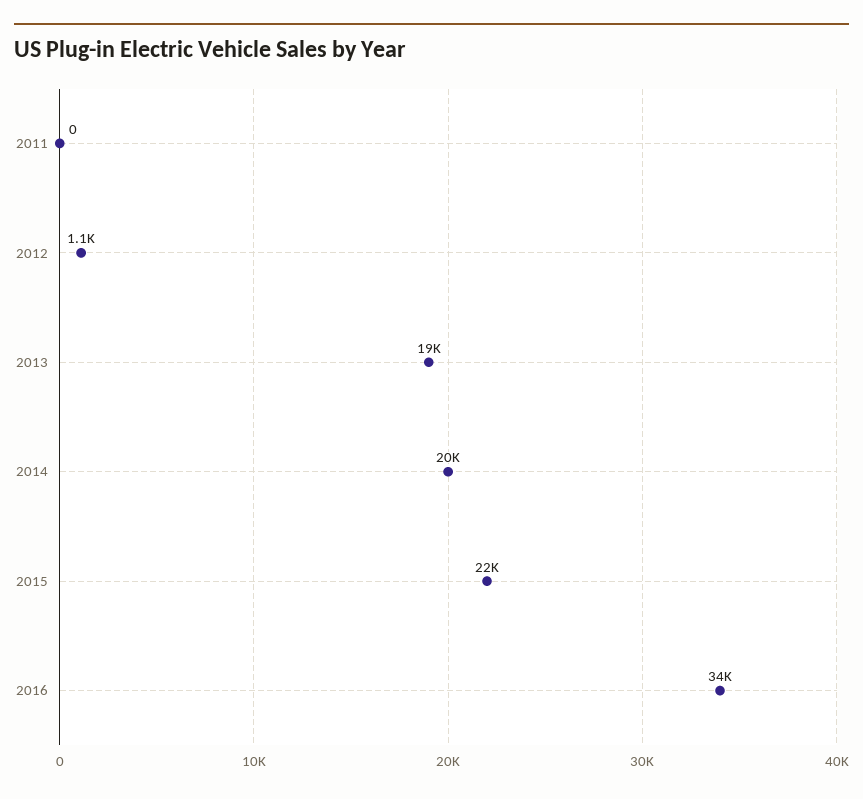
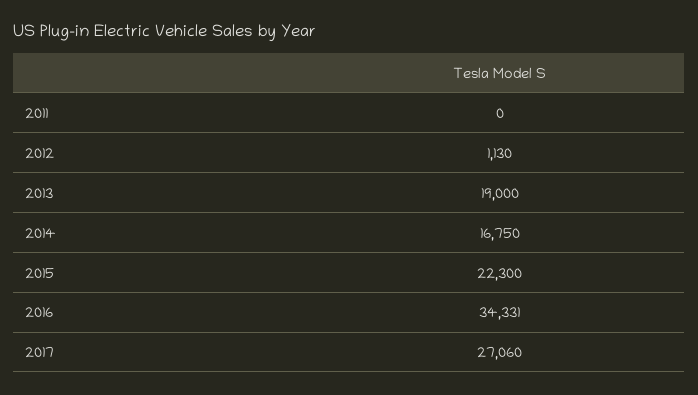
2014: 20000 -> 16750
2017: none -> 27060

